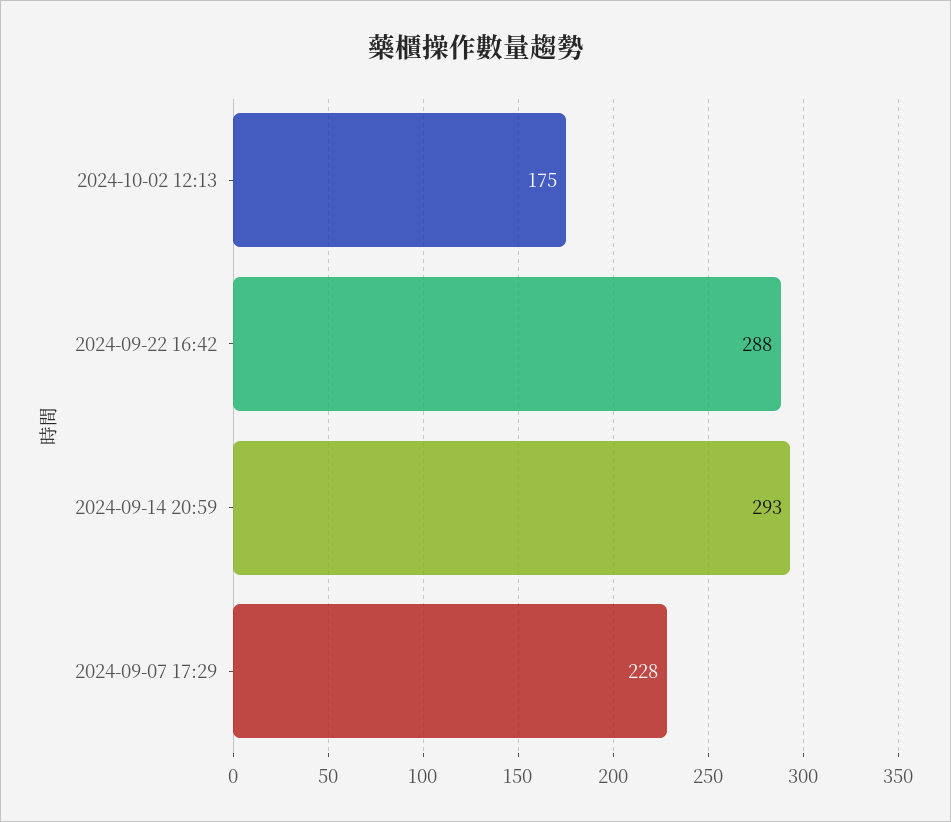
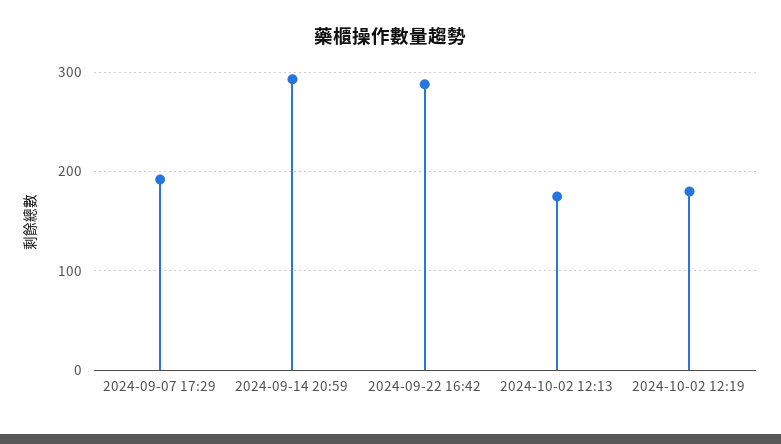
2024-09-07 17:29: 228 -> 190
2024-10-02 12:19: none -> 180

